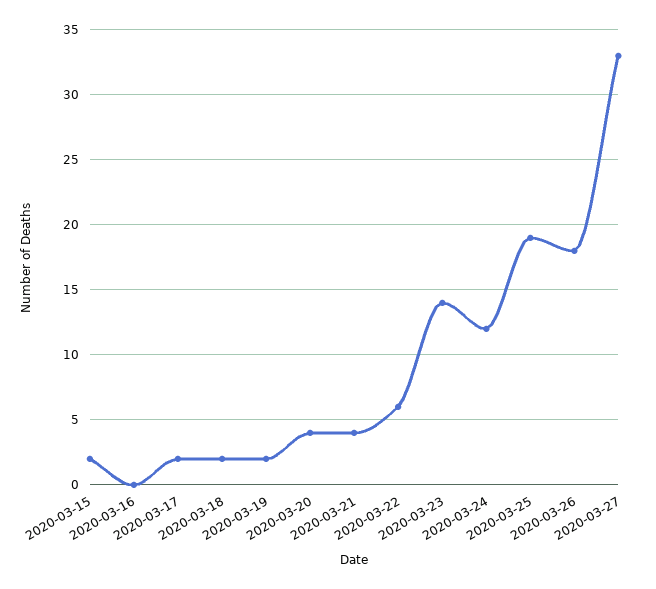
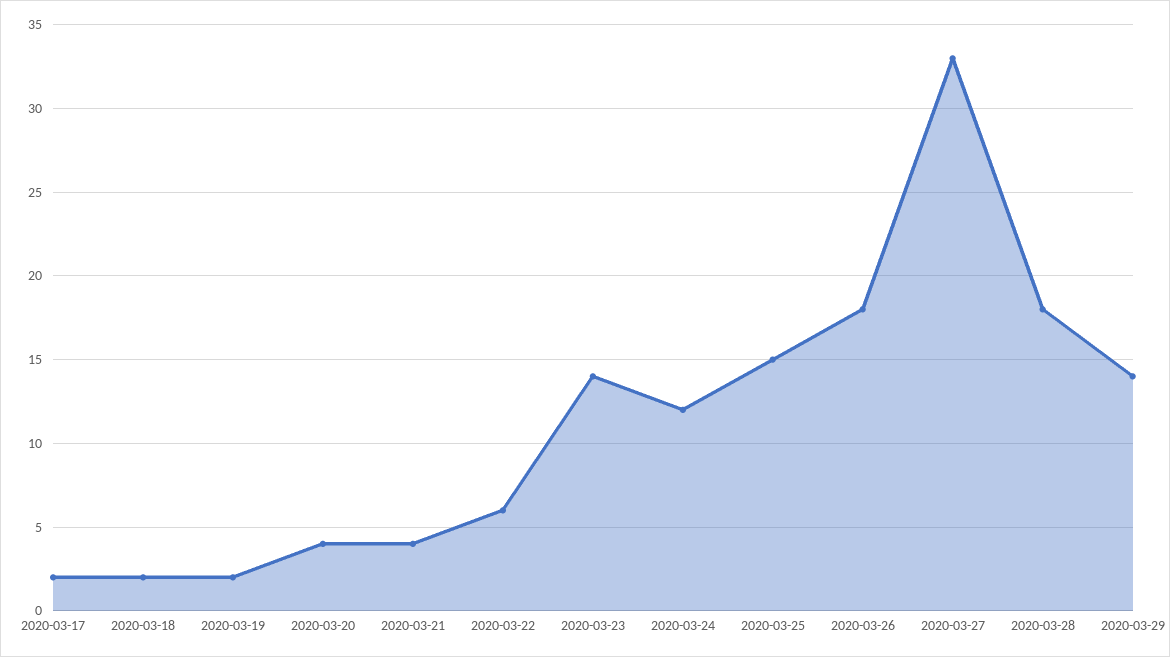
2020-03-15: 2 -> none
2020-03-16: 0 -> none
2020-03-25: 19 -> 15
2020-03-28: none -> 18
2020-03-29: none -> 14

